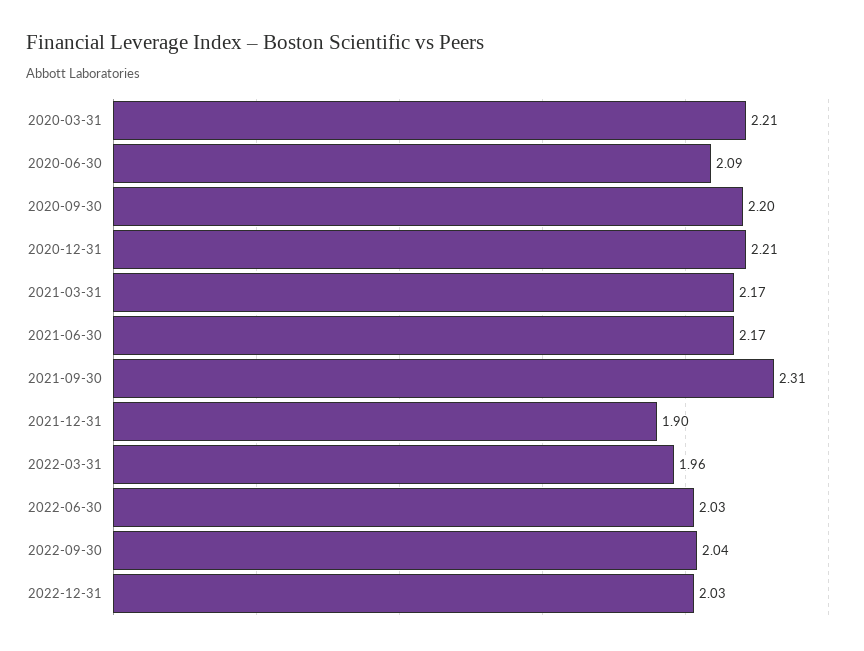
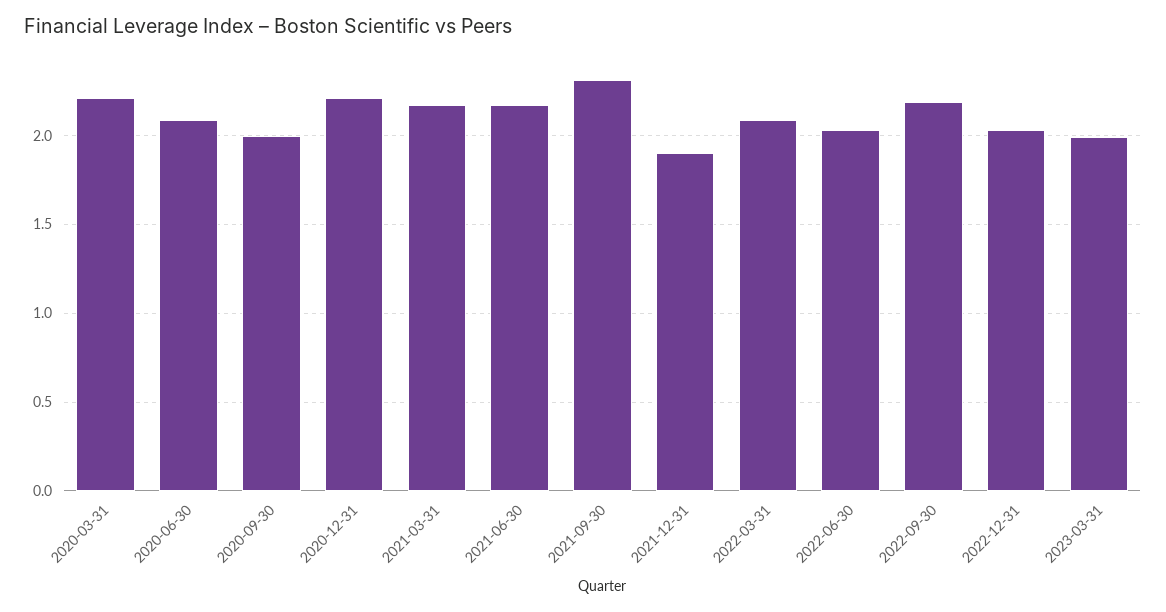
2020-09-30: 2.2 -> 2
2022-03-31: 1.96 -> 2.1
2022-09-30: 2.04 -> 2.2
2023-03-31: none -> 2

